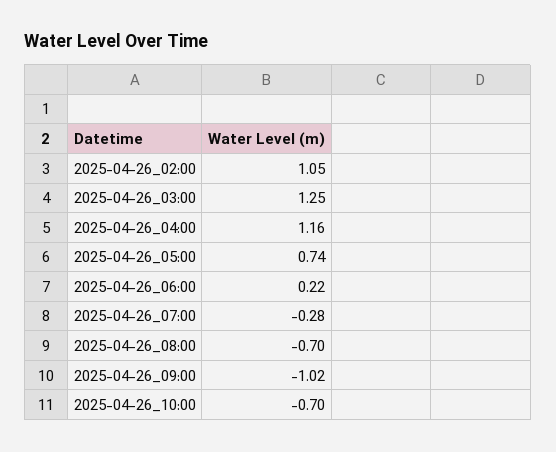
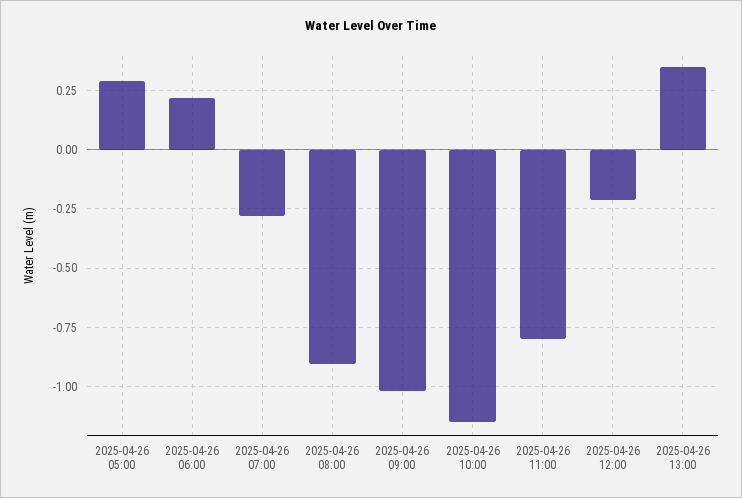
2025-04-26_02:00: 1.05 -> none
2025-04-26_03:00: 1.25 -> none
2025-04-26_04:00: 1.16 -> none
2025-04-26_05:00: 0.74 -> 0.3
2025-04-26_08:00: -0.7 -> -0.9
2025-04-26_10:00: -0.7 -> -1.15
2025-04-26 11:00: none -> -0.8
2025-04-26 12:00: none -> -0.2
2025-04-26 13:00: none -> 0.35

